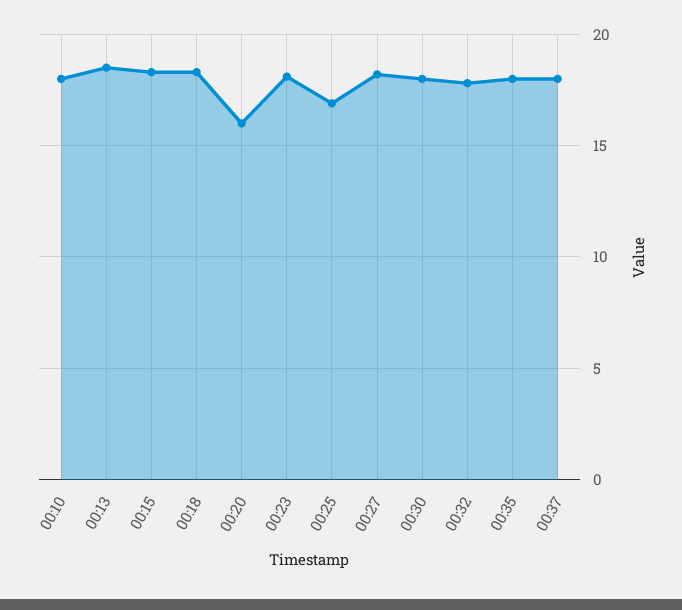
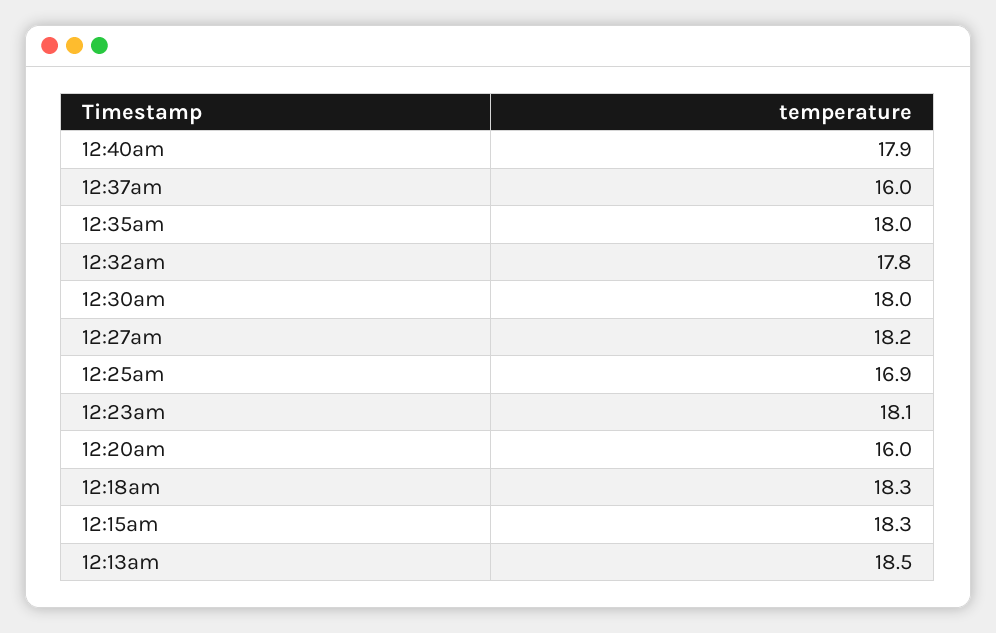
00:10: 18 -> none
00:37: 18 -> 16
12:40am: none -> 17.9

